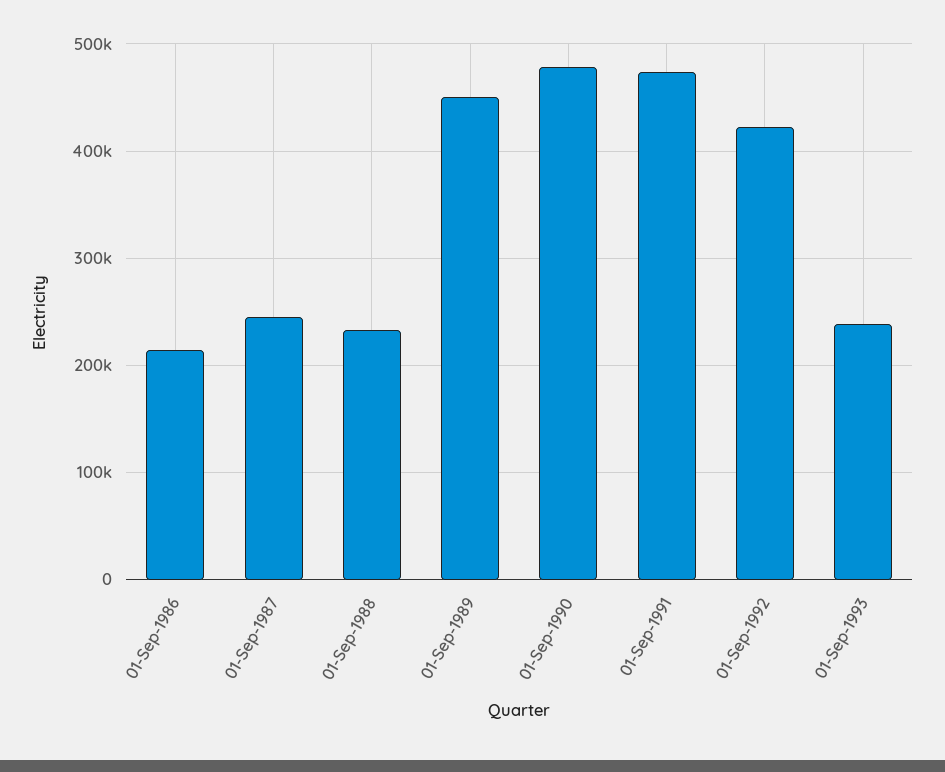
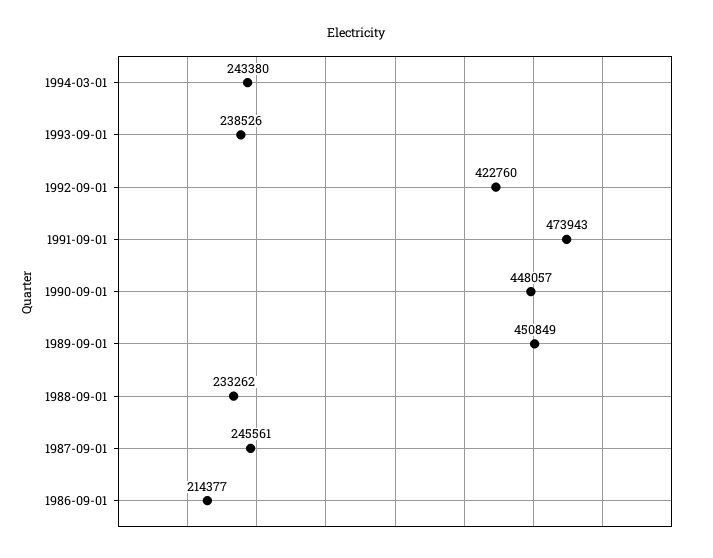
01-Sep-1990: 480000 -> 448057
1994-03-01: none -> 243380

